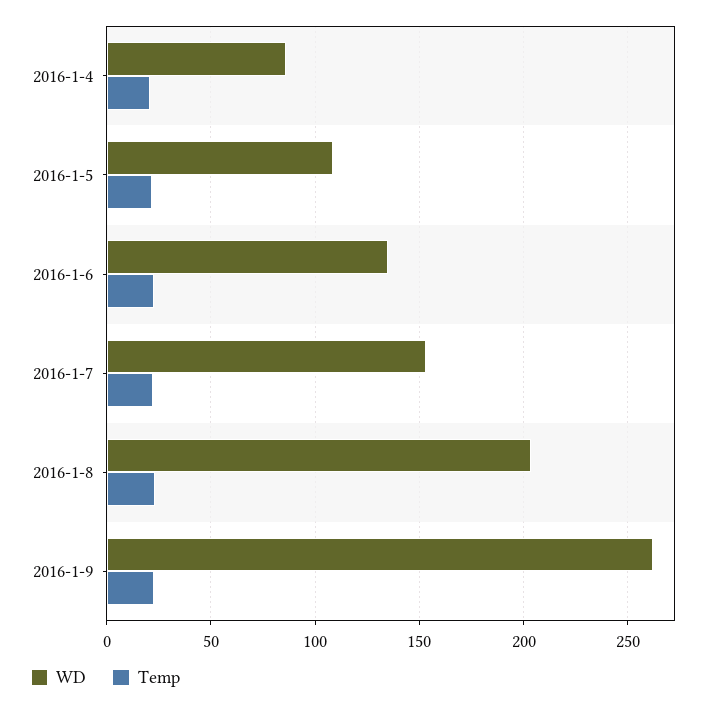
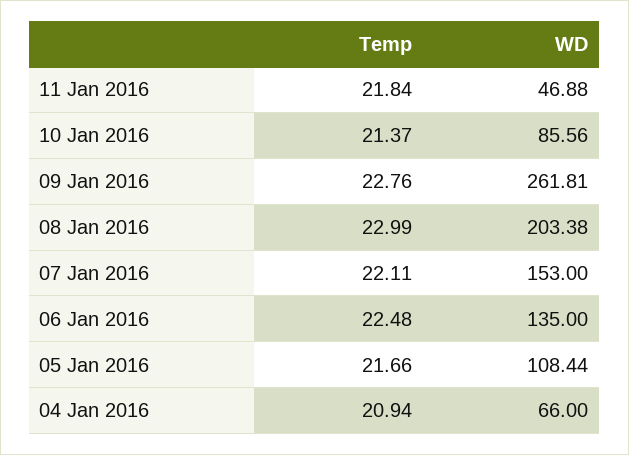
WD, 2016-1-4: 85 -> 66
Temp, 11 Jan 2016: none -> 21.84
WD, 11 Jan 2016: none -> 46.88
Temp, 10 Jan 2016: none -> 21.37
WD, 10 Jan 2016: none -> 85.56

